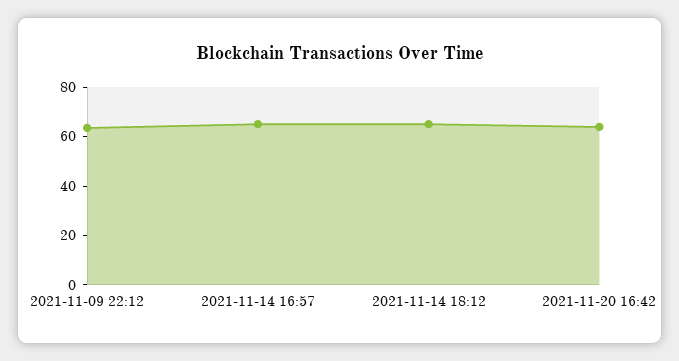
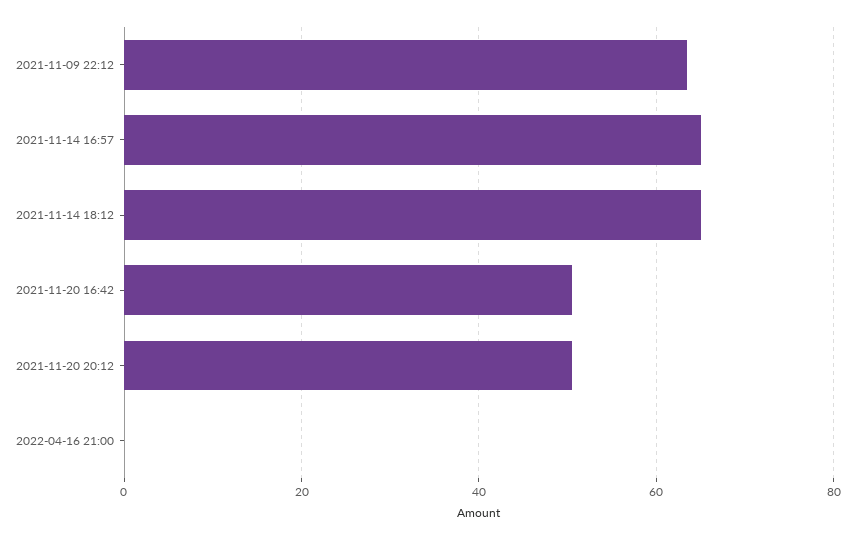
2021-11-20 16:42: 65 -> 50
2021-11-20 20:12: none -> 50
2022-04-16 21:00: none -> 0

